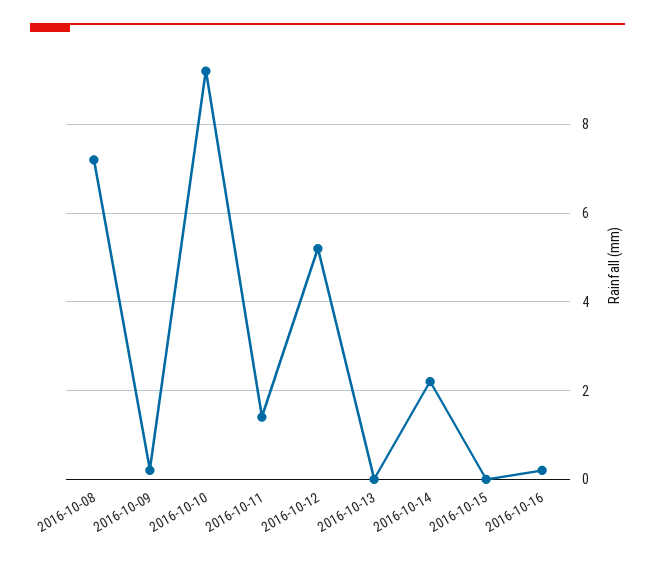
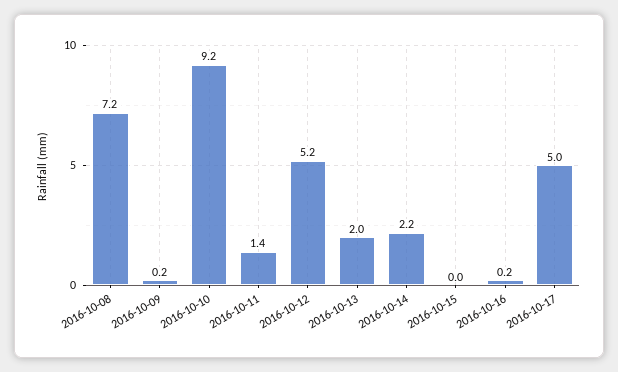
2016-10-13: 0 -> 2
2016-10-17: none -> 5

